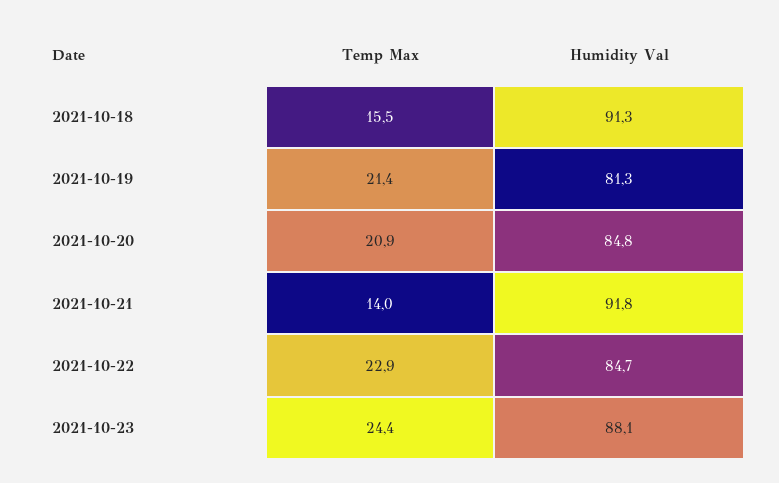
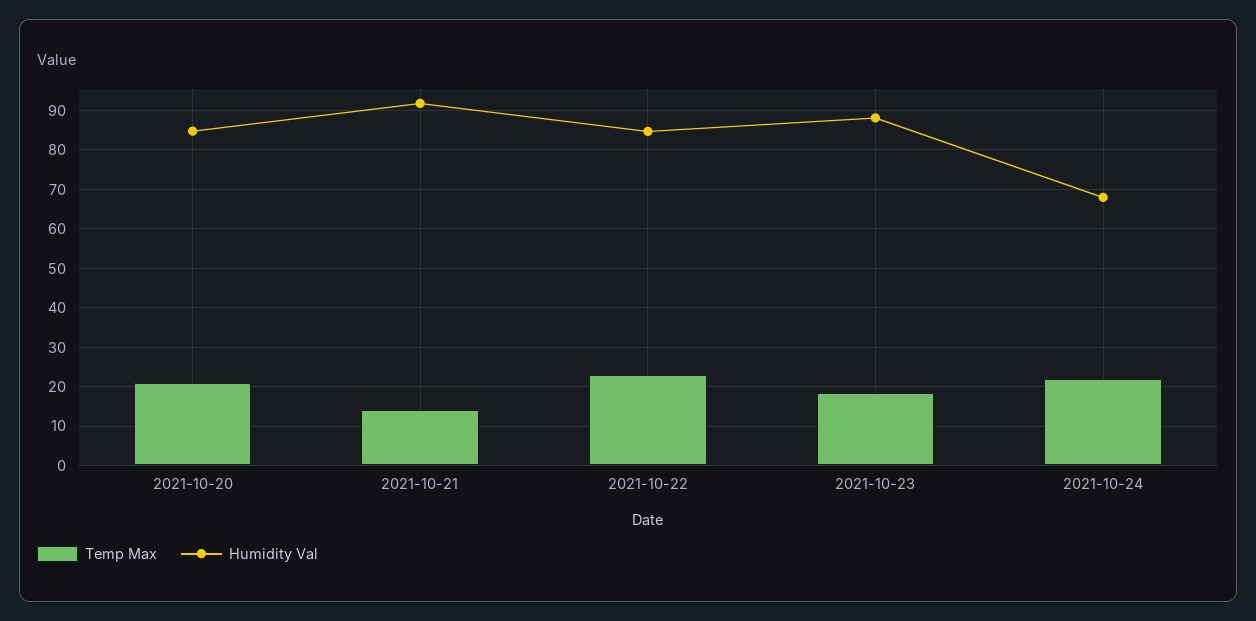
Temp Max, 2021-10-18: 15.5 -> none
Humidity Val, 2021-10-18: 91.3 -> none
Temp Max, 2021-10-19: 21.4 -> none
Humidity Val, 2021-10-19: 81.3 -> none
Temp Max, 2021-10-23: 24.4 -> 18
Temp Max, 2021-10-24: none -> 22
Humidity Val, 2021-10-24: none -> 68

